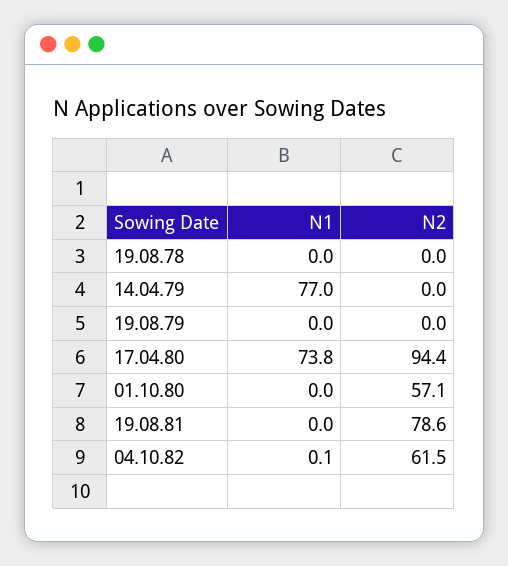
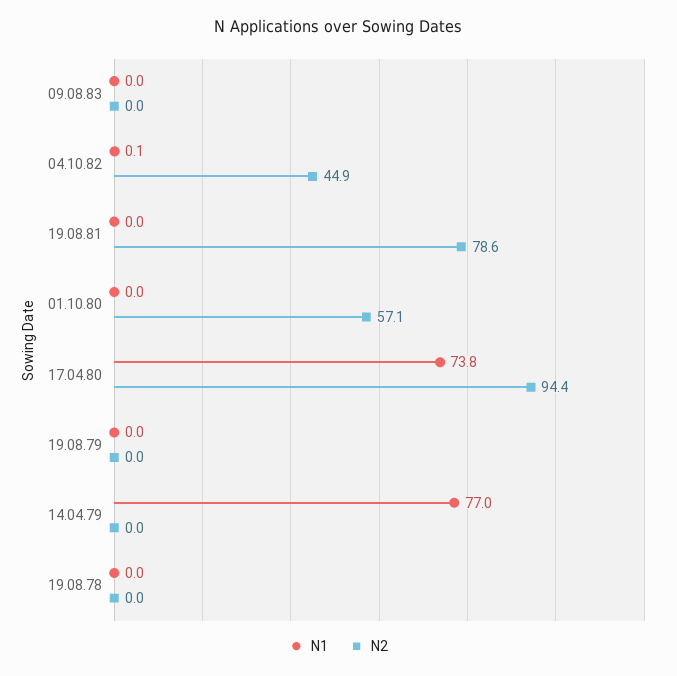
N2, 04.10.82: 61.5 -> 44.9
N1, 09.08.83: none -> 0
N2, 09.08.83: none -> 0

